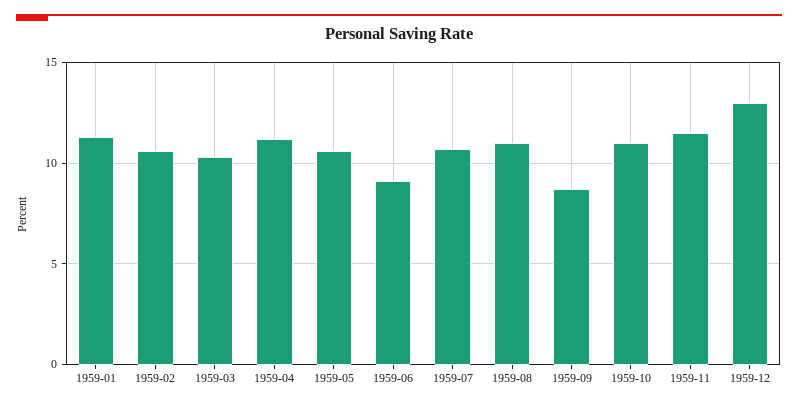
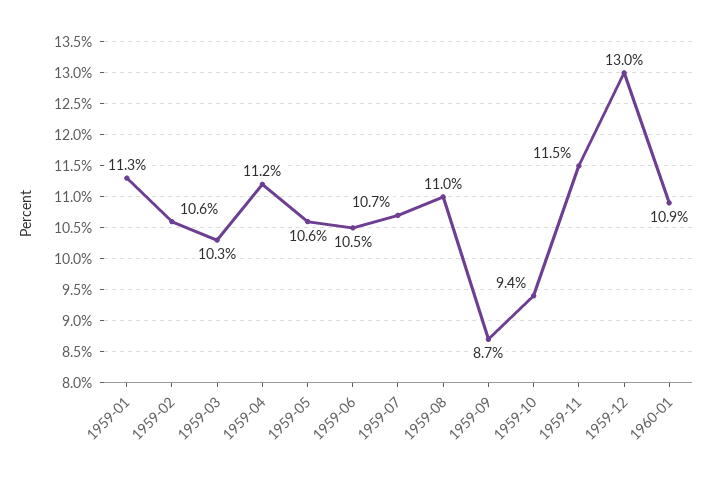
1959-06: 9 -> 10.5
1959-10: 11 -> 9.4
1960-01: none -> 10.9

